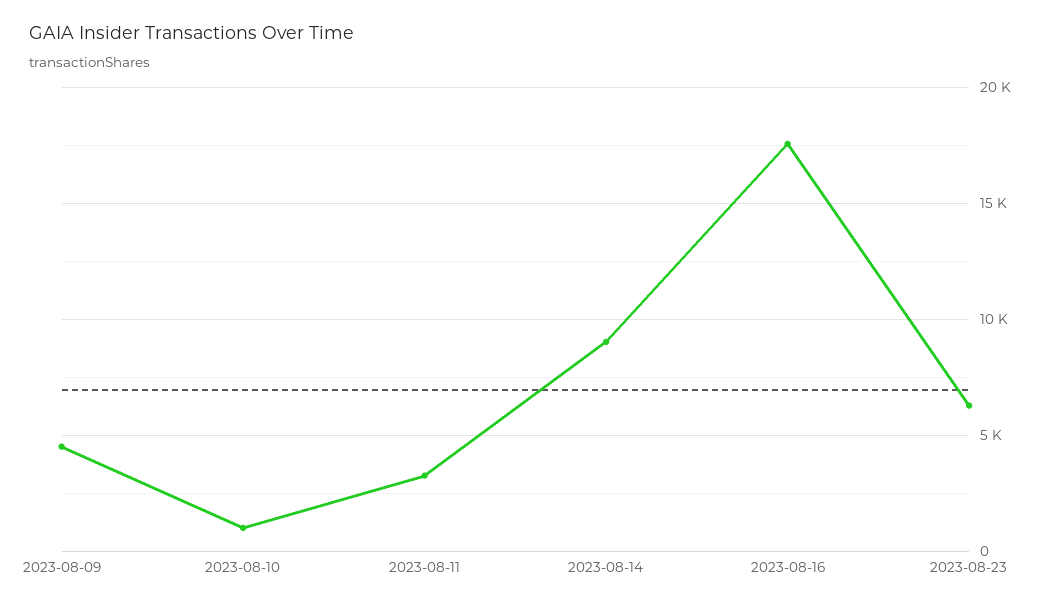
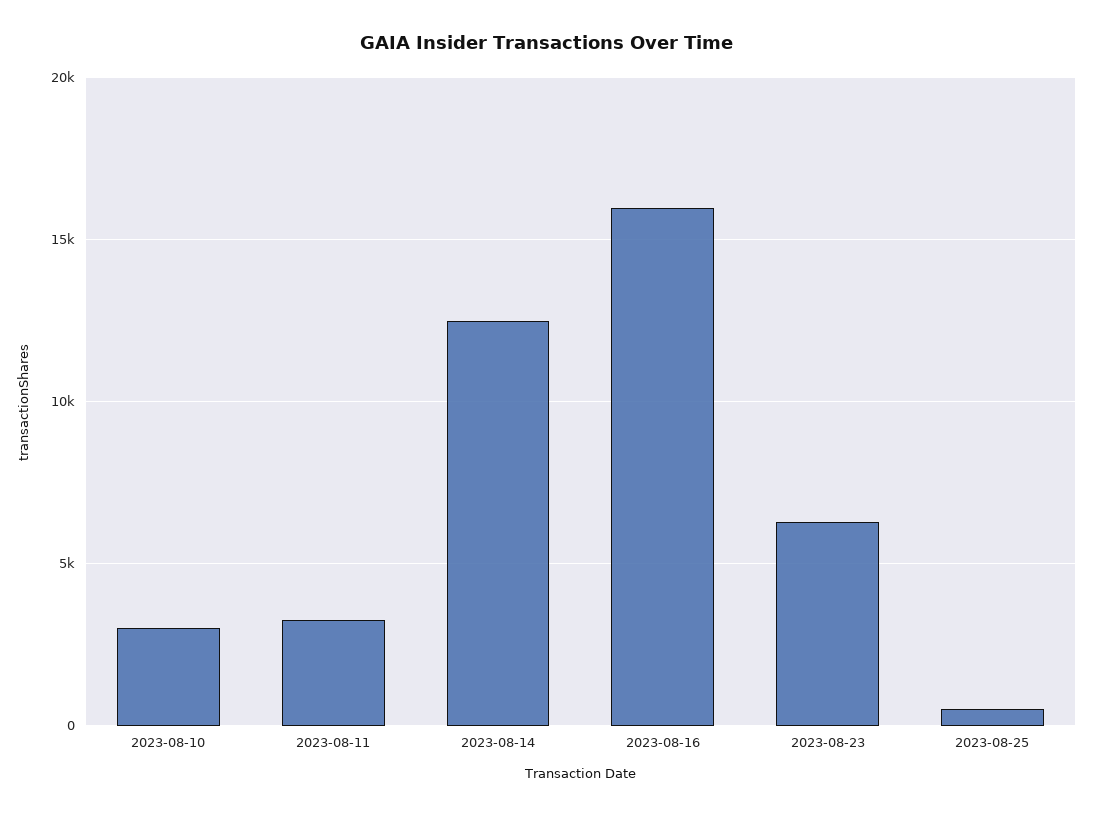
2023-08-09: 4500 -> none
2023-08-10: 1000 -> 3000
2023-08-14: 9000 -> 12500
2023-08-16: 17500 -> 16000
2023-08-25: none -> 500

